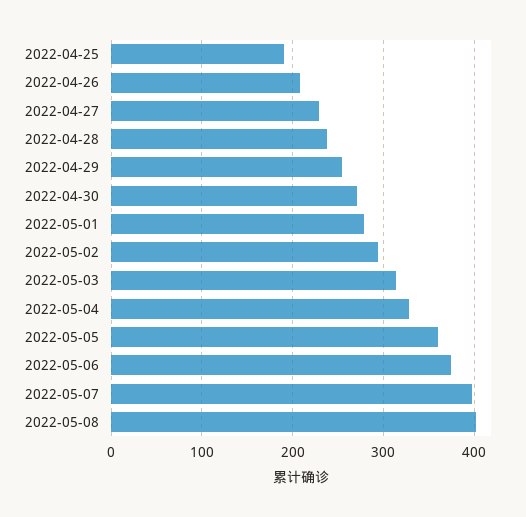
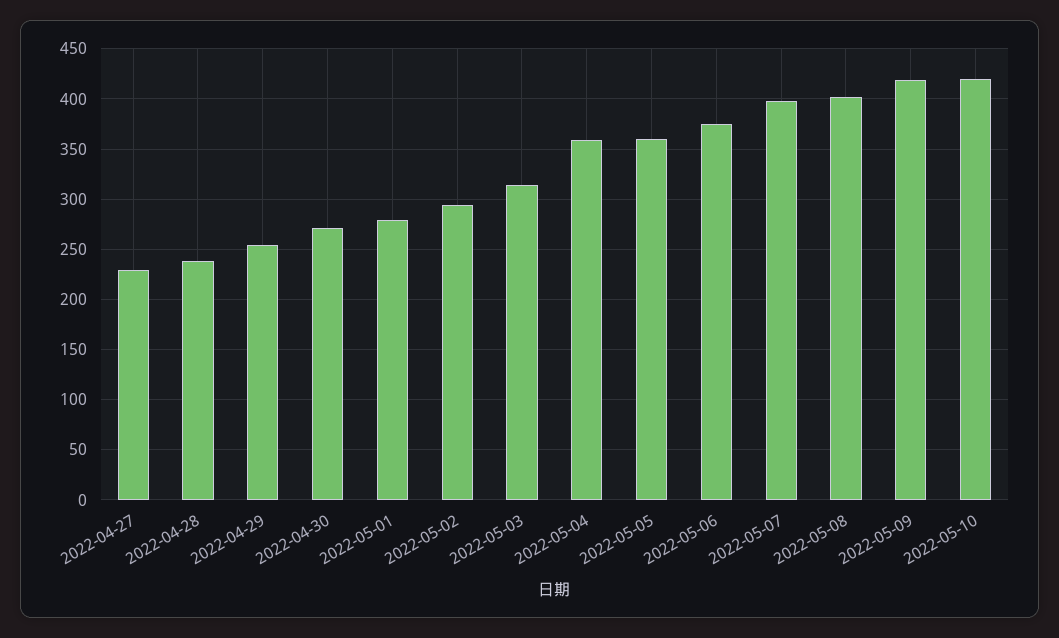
2022-04-25: 190 -> none
2022-04-26: 210 -> none
2022-05-04: 330 -> 360
2022-05-09: none -> 420
2022-05-10: none -> 420

